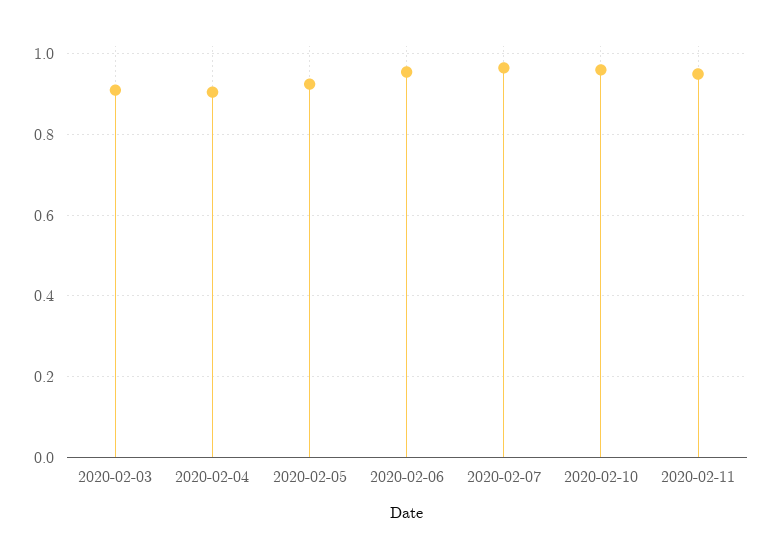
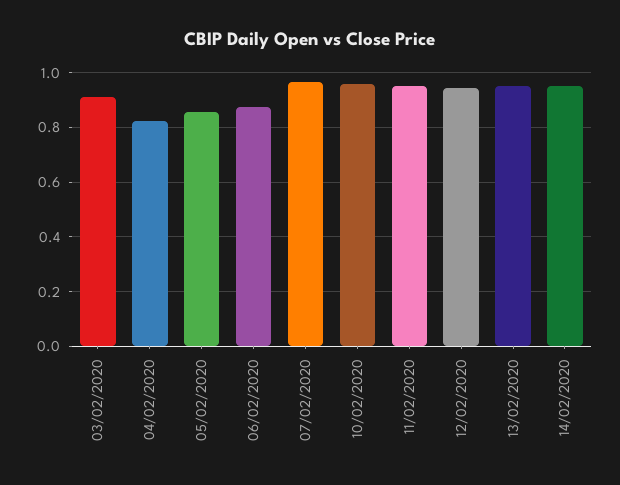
2020-02-04: 0.9 -> 0.825
2020-02-05: 0.92 -> 0.85
2020-02-06: 0.96 -> 0.875
12/02/2020: none -> 0.95
13/02/2020: none -> 0.95
14/02/2020: none -> 0.95

